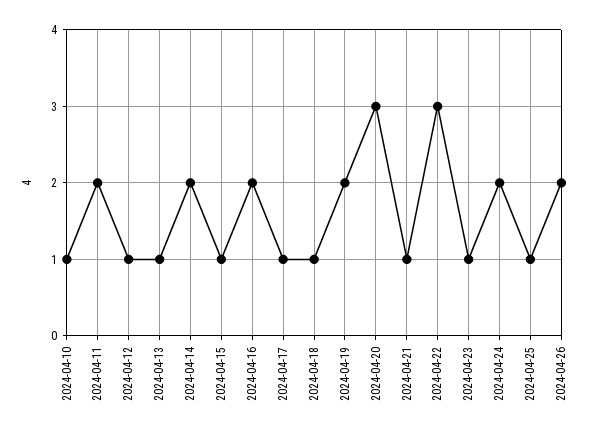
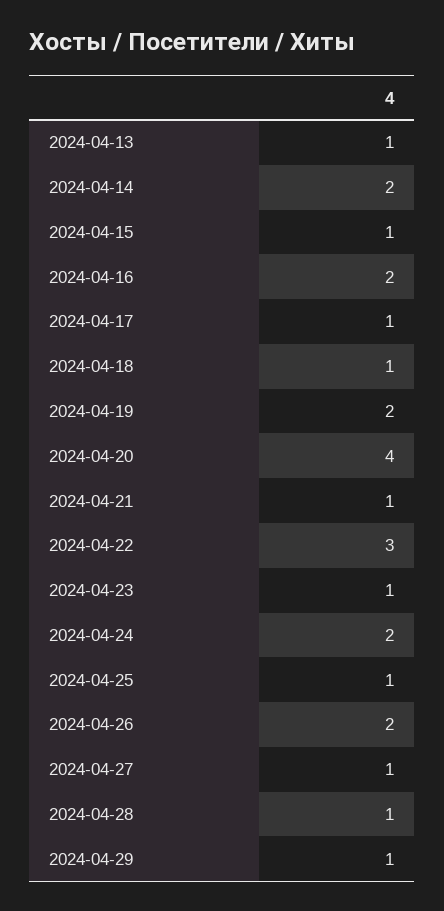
2024-04-10: 1 -> none
2024-04-11: 2 -> none
2024-04-12: 1 -> none
2024-04-20: 3 -> 4
2024-04-27: none -> 1
2024-04-28: none -> 1
2024-04-29: none -> 1

